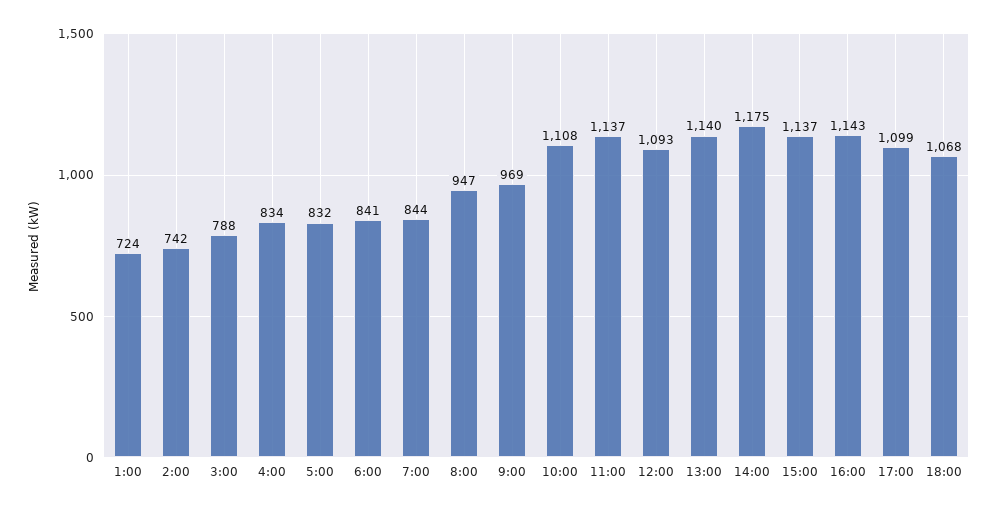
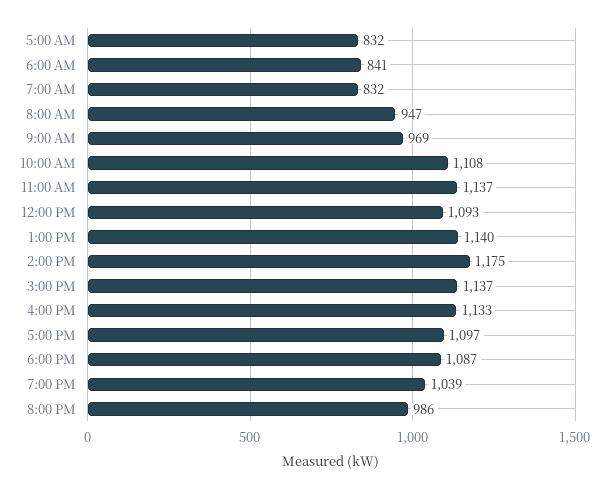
1:00: 724 -> none
2:00: 742 -> none
3:00: 788 -> none
4:00: 834 -> none
7:00: 844 -> 832
16:00: 1143 -> 1133
17:00: 1099 -> 1097
18:00: 1068 -> 1087
7:00 PM: none -> 1039
8:00 PM: none -> 986

